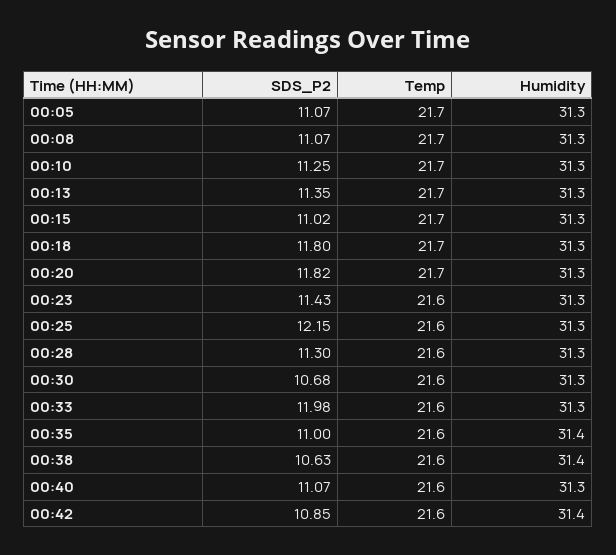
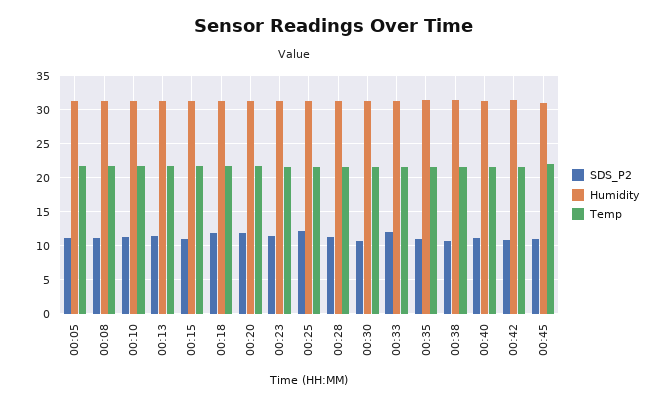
SDS_P2, 00:45: none -> 11
Humidity, 00:45: none -> 31
Temp, 00:45: none -> 22

